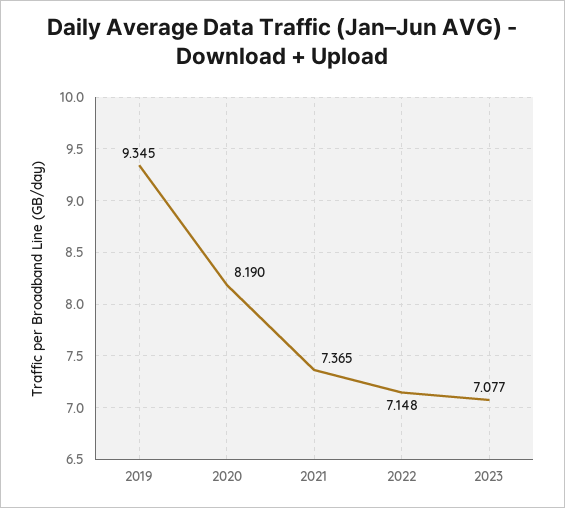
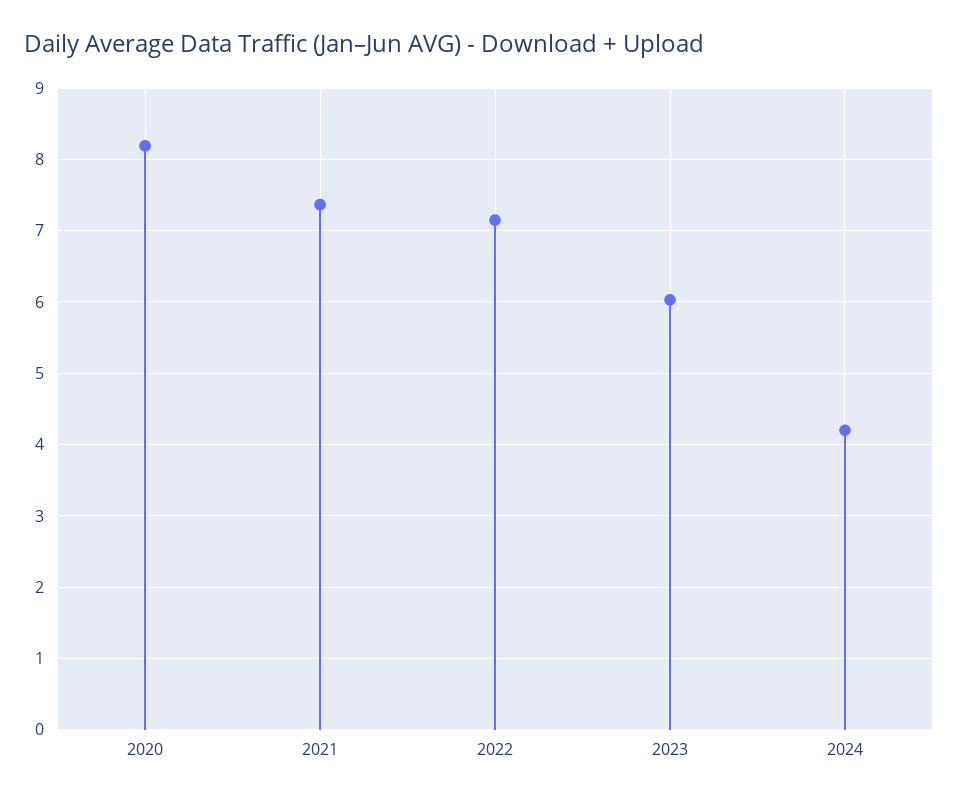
2019: 9.345 -> none
2023: 7.077 -> 6
2024: none -> 4.2

